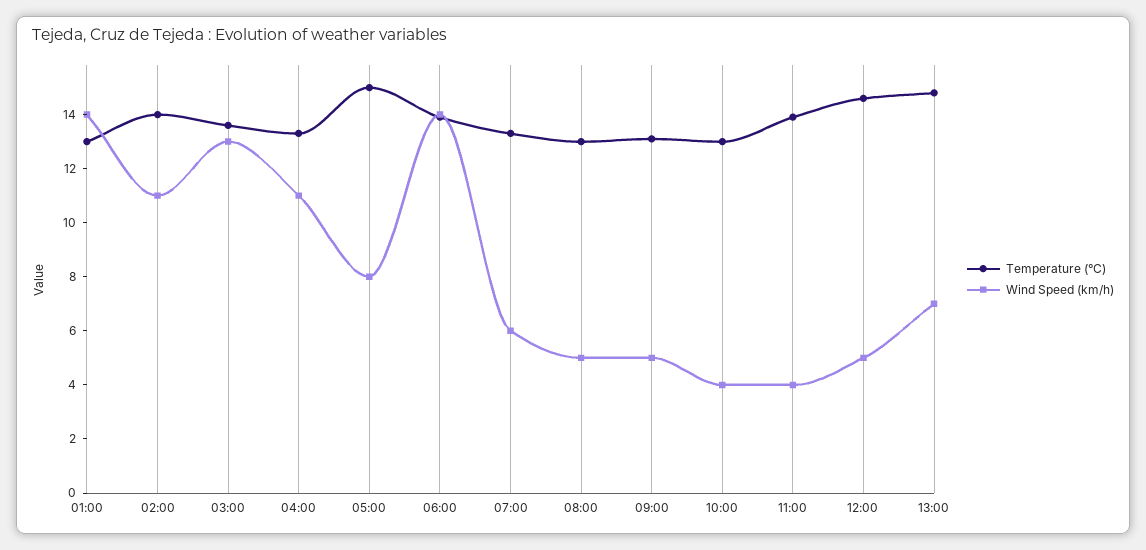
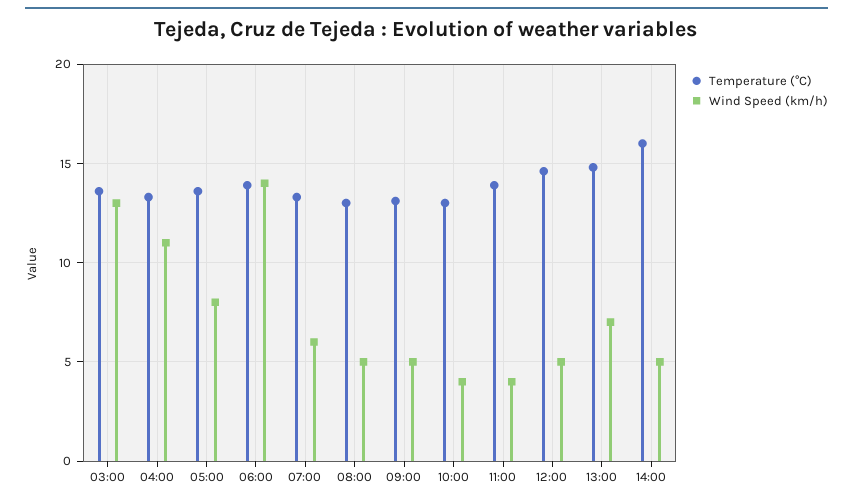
Temperature (°C), 01:00: 13 -> none
Wind Speed (km/h), 01:00: 14 -> none
Temperature (°C), 02:00: 14 -> none
Wind Speed (km/h), 02:00: 11 -> none
Temperature (°C), 05:00: 15 -> 13.5
Temperature (°C), 14:00: none -> 16
Wind Speed (km/h), 14:00: none -> 5

